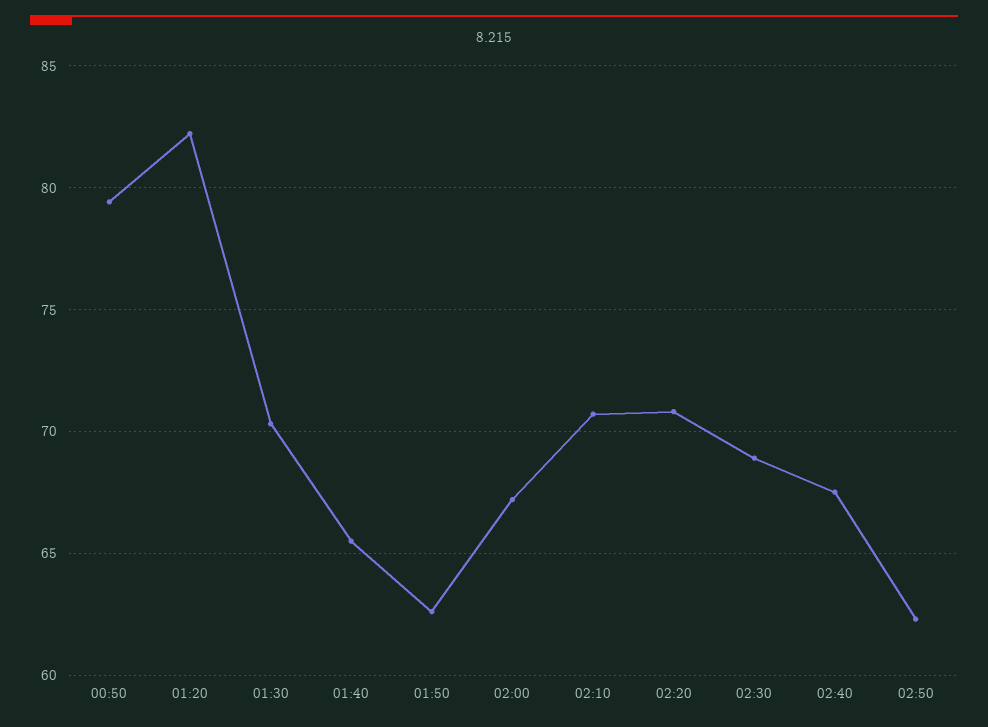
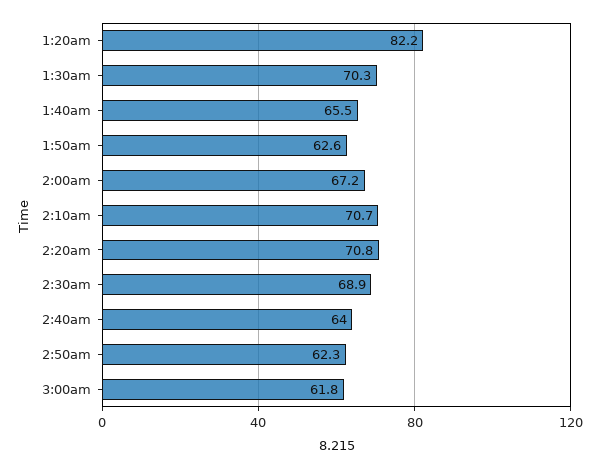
00:50: 79.5 -> none
02:40: 67.5 -> 64
3:00am: none -> 61.8

